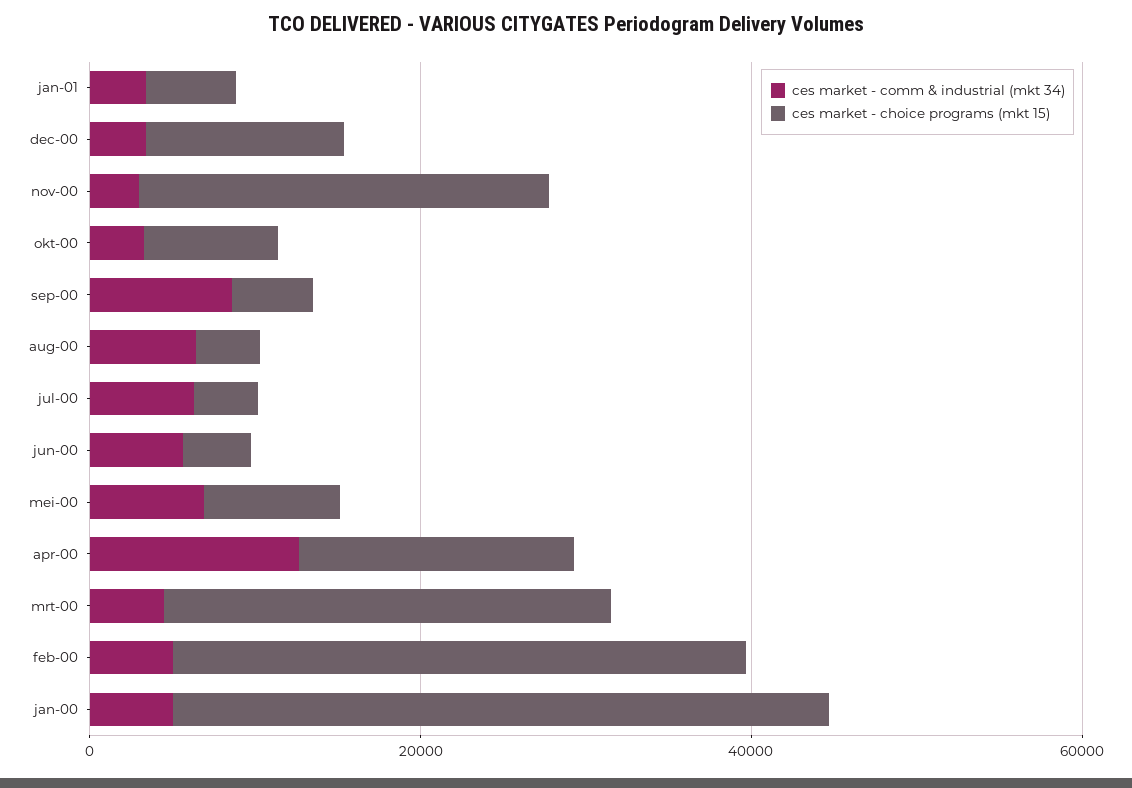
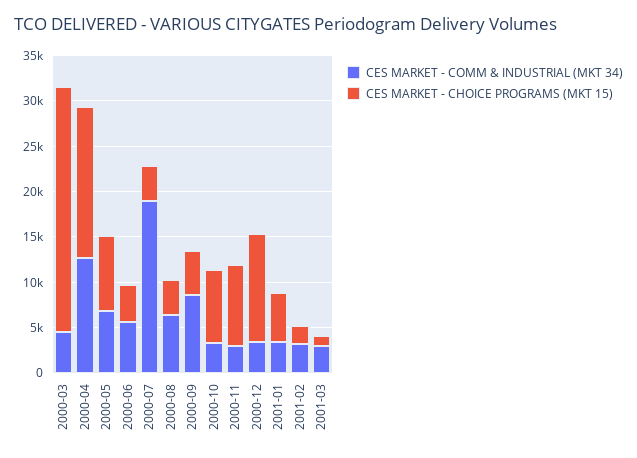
ces market - choice programs (mkt 15), nov-00: 25000 -> 9000
ces market - comm & industrial (mkt 34), jul-00: 5000 -> 19000
ces market - comm & industrial (mkt 34), feb-00: 5000 -> none
ces market - choice programs (mkt 15), feb-00: 35000 -> none
ces market - comm & industrial (mkt 34), jan-00: 5000 -> none
ces market - choice programs (mkt 15), jan-00: 40000 -> none
ces market - comm & industrial (mkt 34), 2001-02: none -> 3000
ces market - choice programs (mkt 15), 2001-02: none -> 2000
ces market - comm & industrial (mkt 34), 2001-03: none -> 3000
ces market - choice programs (mkt 15), 2001-03: none -> 1000

